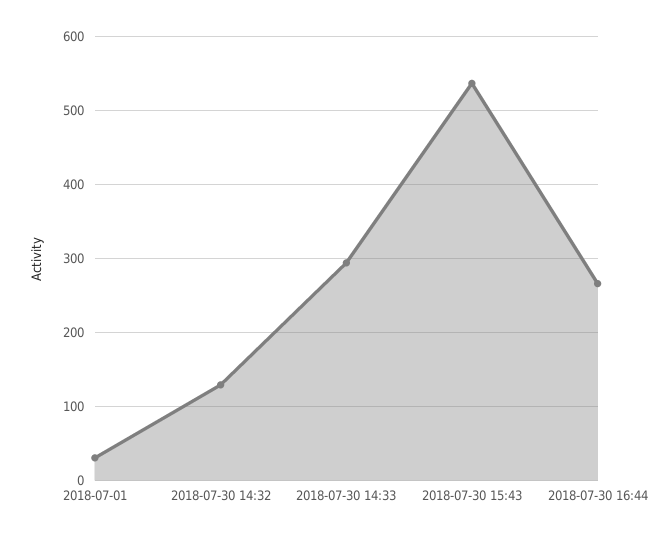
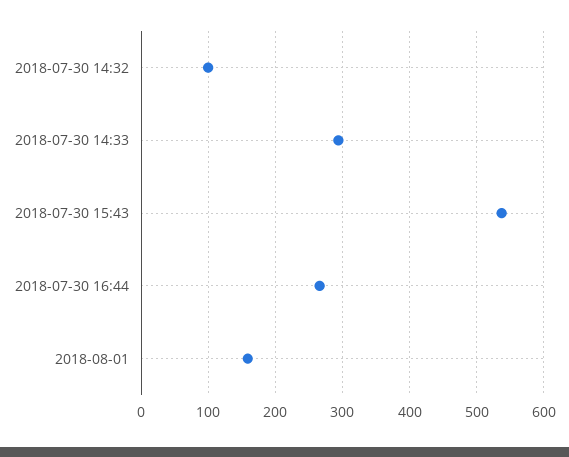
2018-07-01: 30 -> none
2018-07-30 14:32: 130 -> 100
2018-08-01: none -> 160

